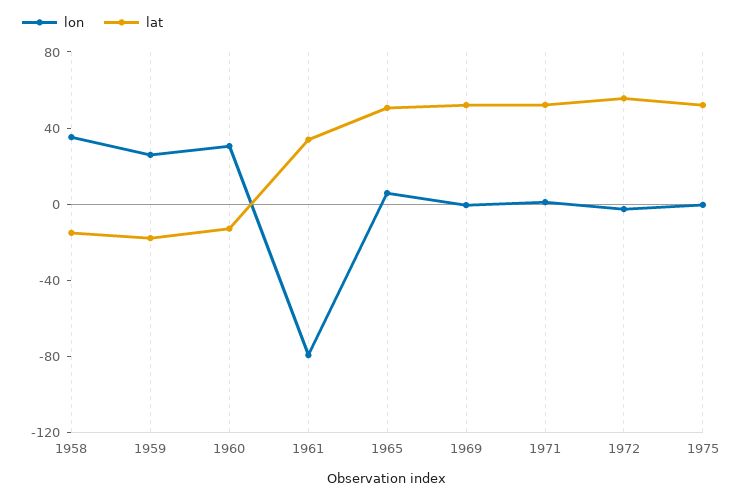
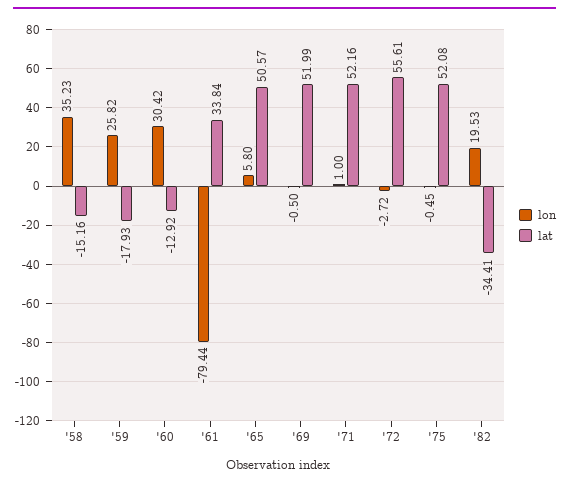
lon, '82: none -> 19.53
lat, '82: none -> -34.41

